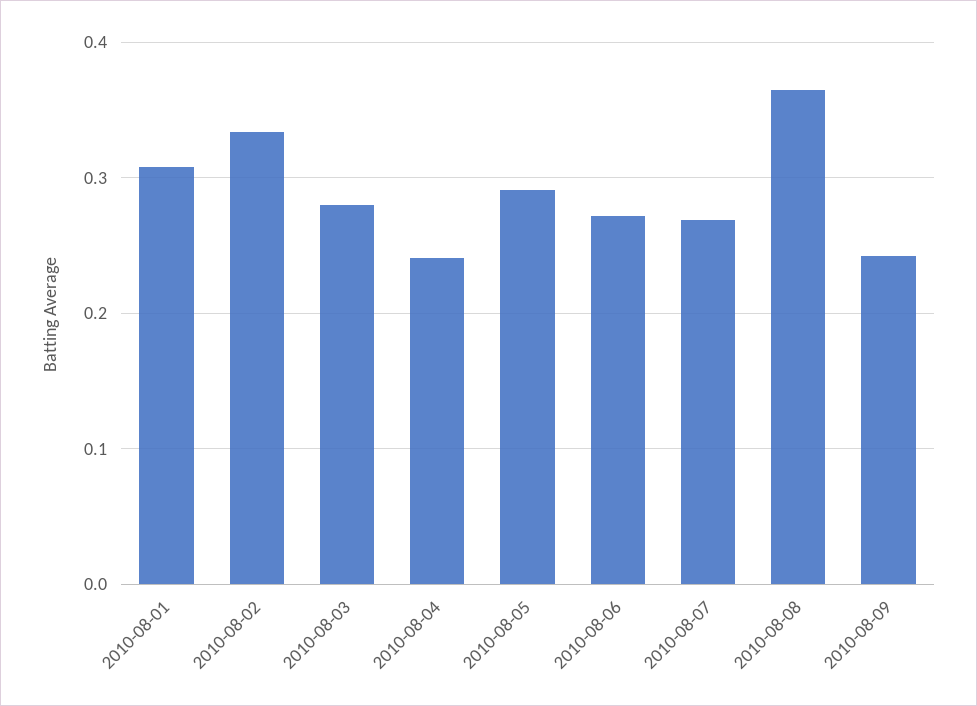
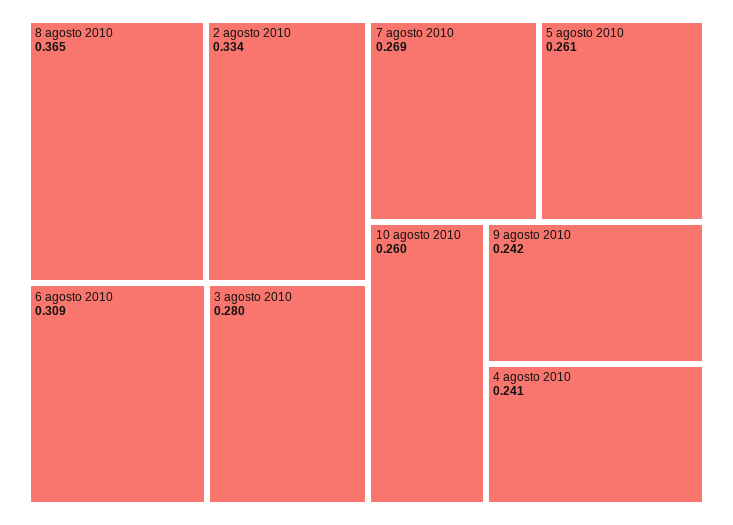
2010-08-01: 0.31 -> none
2010-08-05: 0.29 -> 0.261
2010-08-06: 0.27 -> 0.309
10 agosto 2010: none -> 0.26

